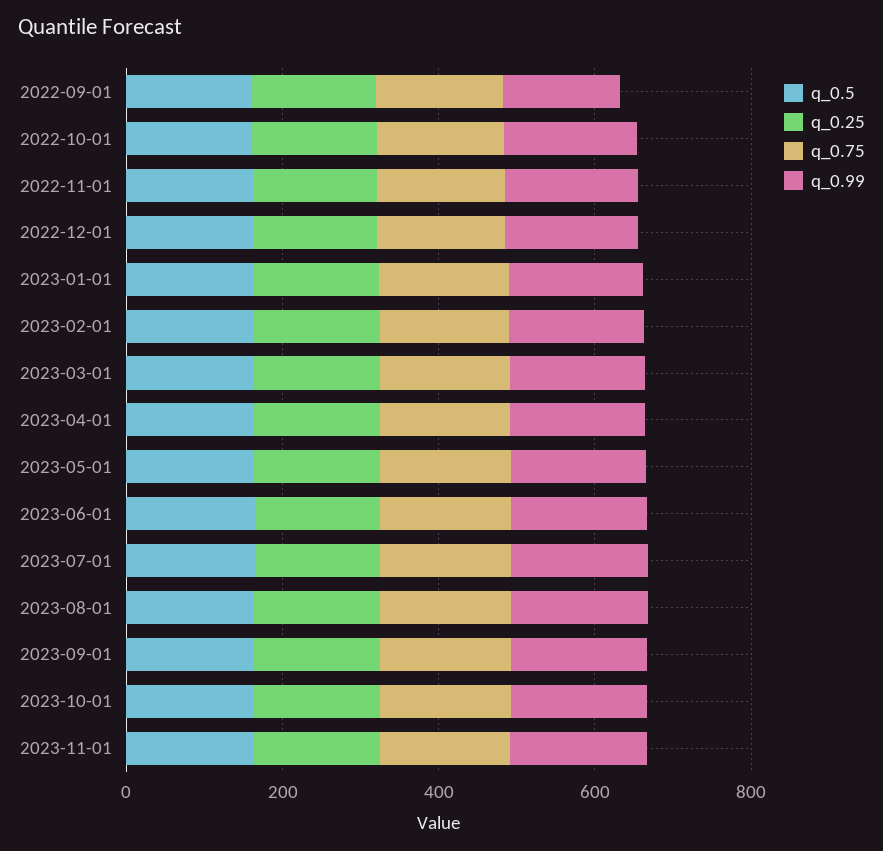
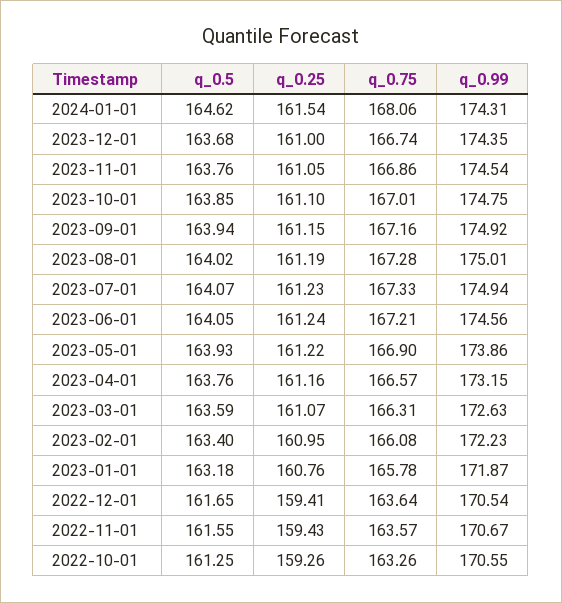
q_0.5, 2022-09-01: 150 -> none
q_0.25, 2022-09-01: 150 -> none
q_0.75, 2022-09-01: 150 -> none
q_0.99, 2022-09-01: 150 -> none
q_0.5, 2024-01-01: none -> 164.62
q_0.25, 2024-01-01: none -> 161.54
q_0.75, 2024-01-01: none -> 168.06
q_0.99, 2024-01-01: none -> 174.31
q_0.5, 2023-12-01: none -> 163.68
q_0.25, 2023-12-01: none -> 161
q_0.75, 2023-12-01: none -> 166.74
q_0.99, 2023-12-01: none -> 174.35

